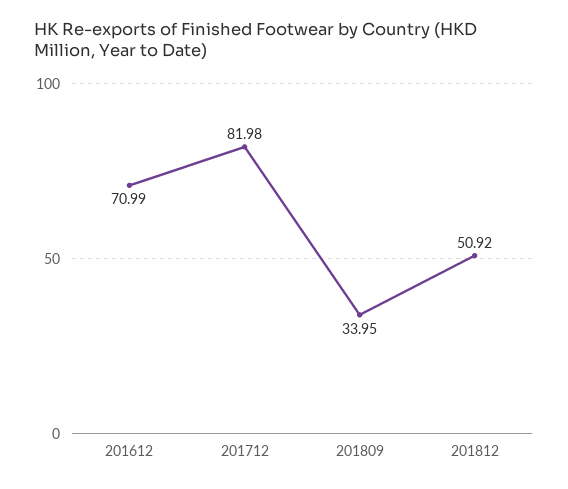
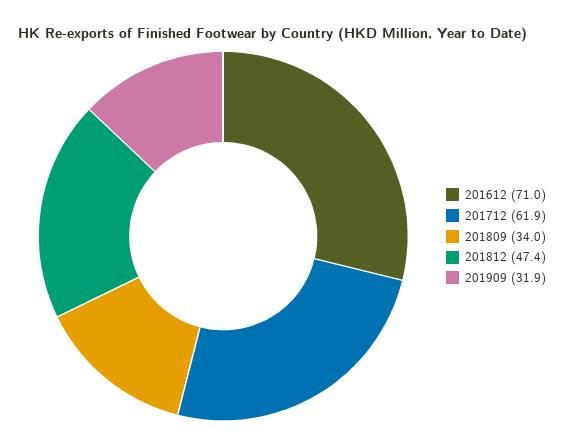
201712: 81.98 -> 61.9
201812: 50.92 -> 47.4
201909: none -> 31.9

